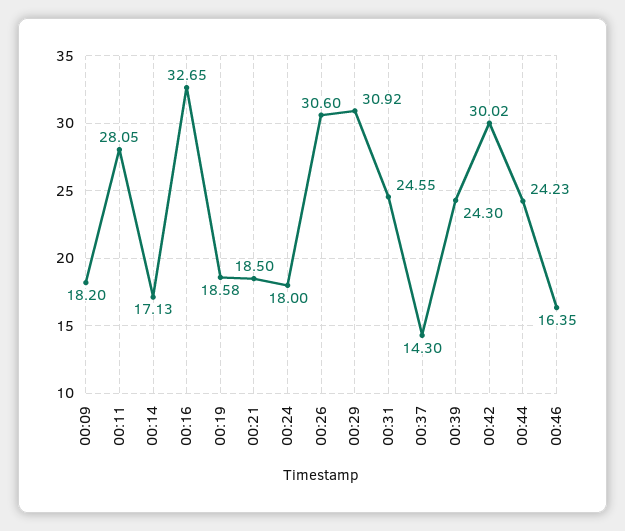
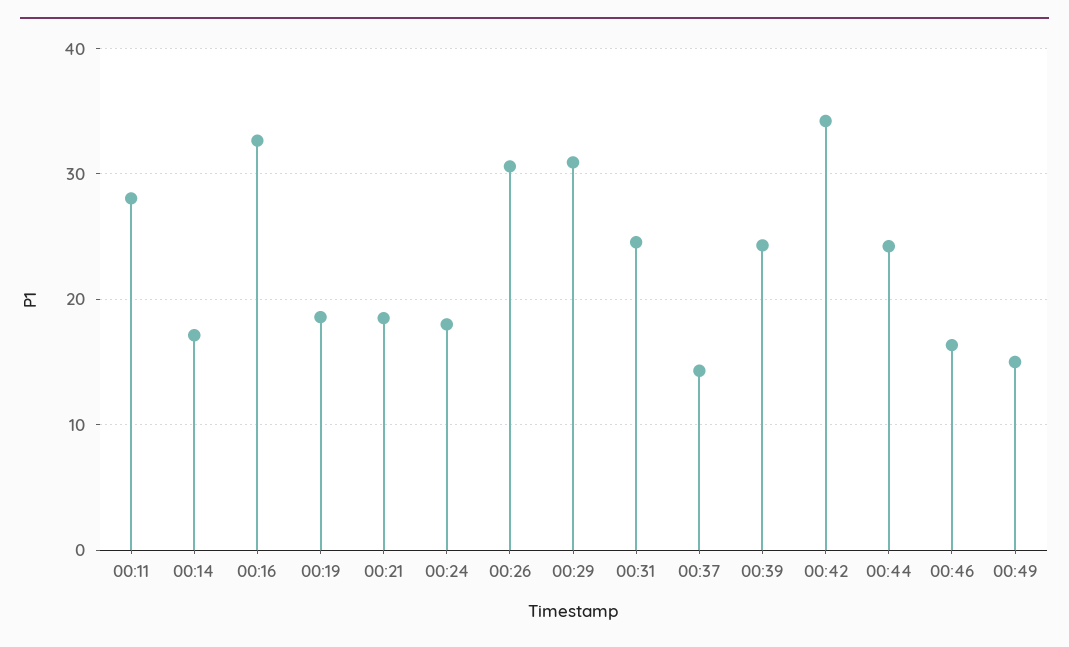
00:09: 18.2 -> none
00:42: 30.02 -> 34
00:49: none -> 15

